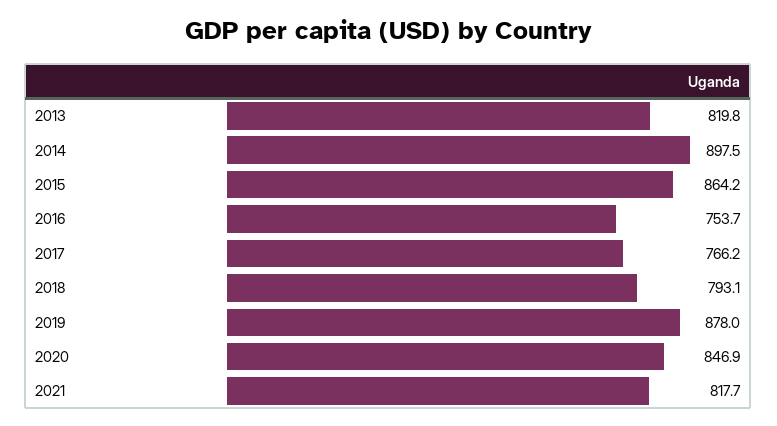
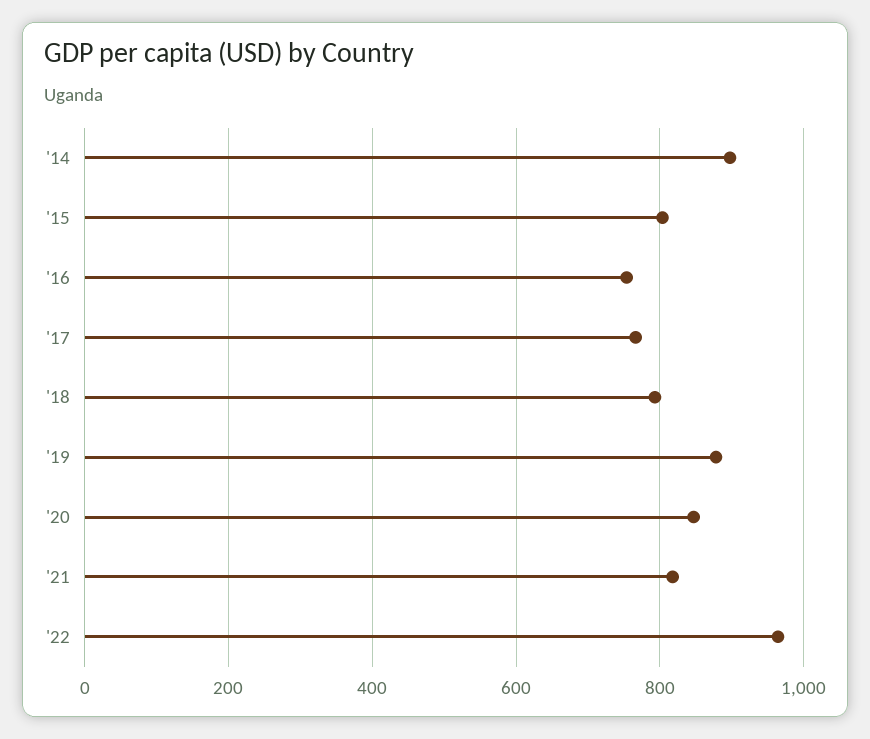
2013: 819.8 -> none
2015: 864.2 -> 800
'22: none -> 960

